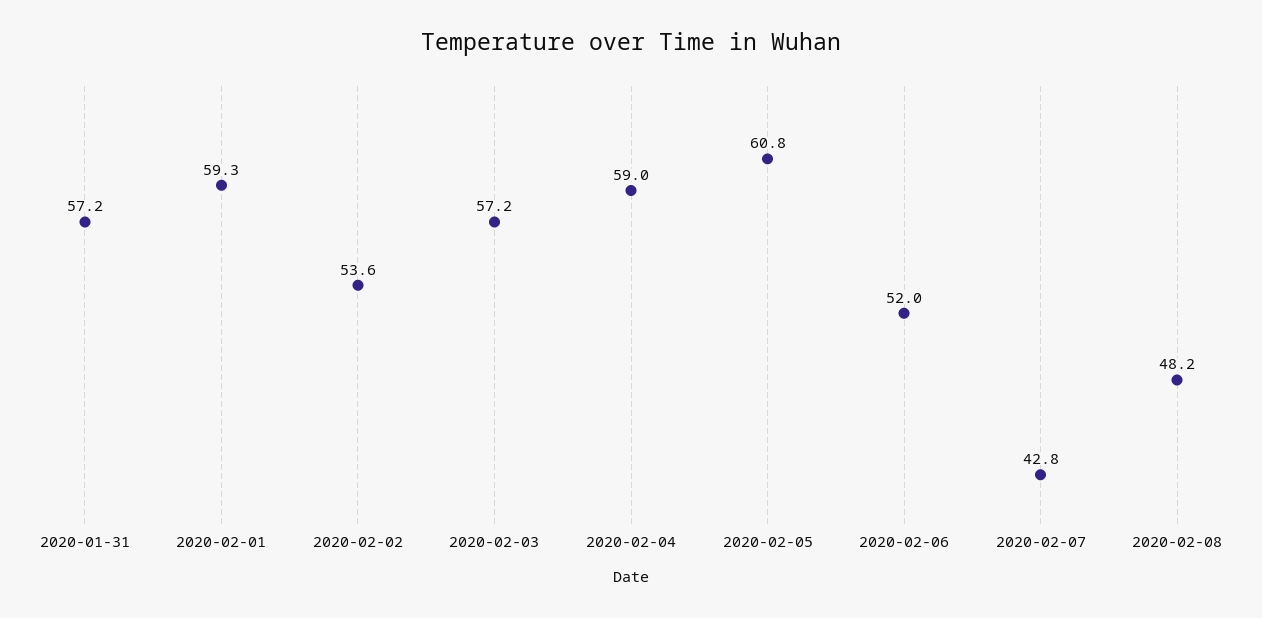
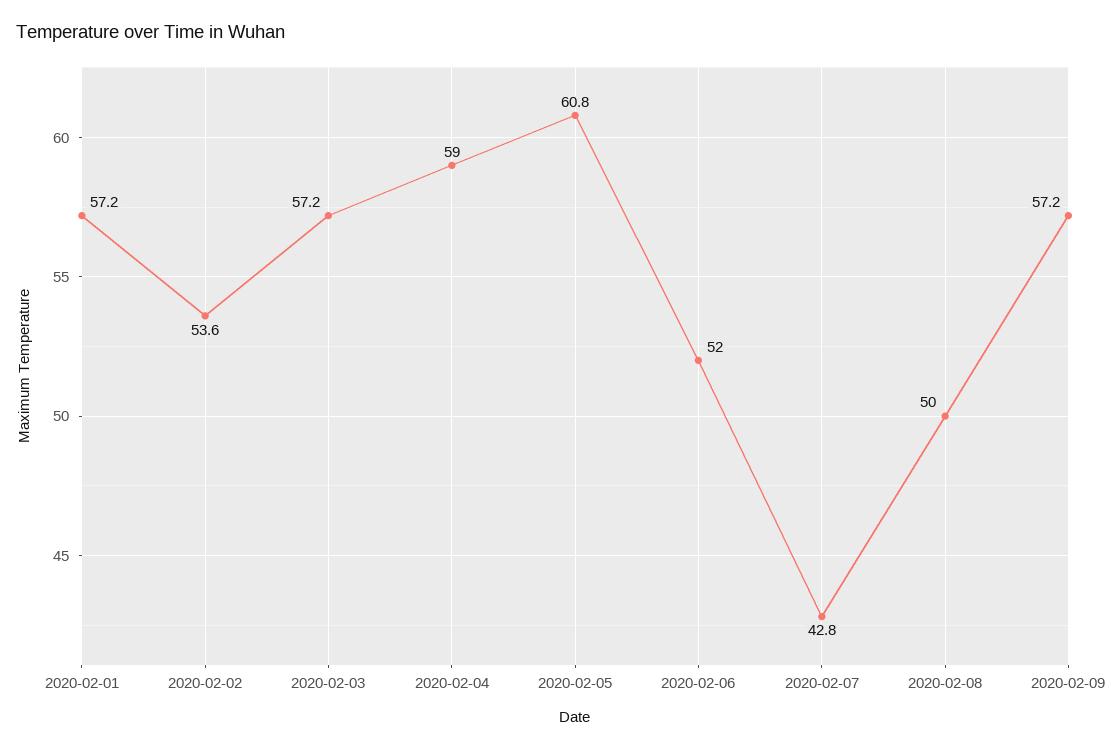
2020-01-31: 57.2 -> none
2020-02-01: 59.3 -> 57.2
2020-02-08: 48.2 -> 50
2020-02-09: none -> 57.2

